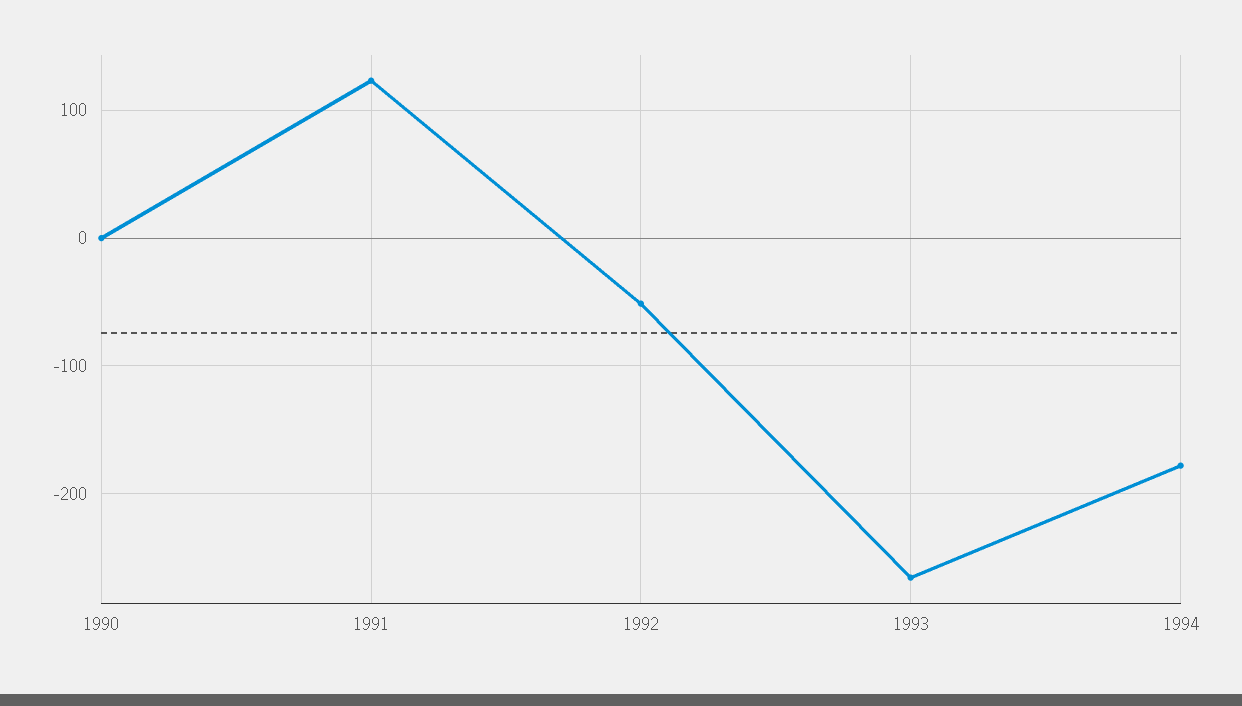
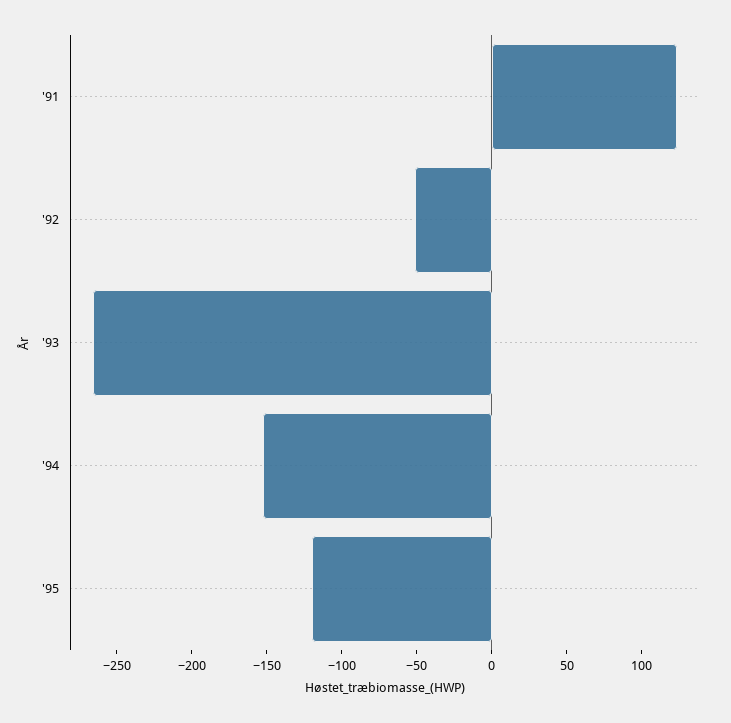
1990: 0 -> none
1994: -180 -> -150
'95: none -> -120

